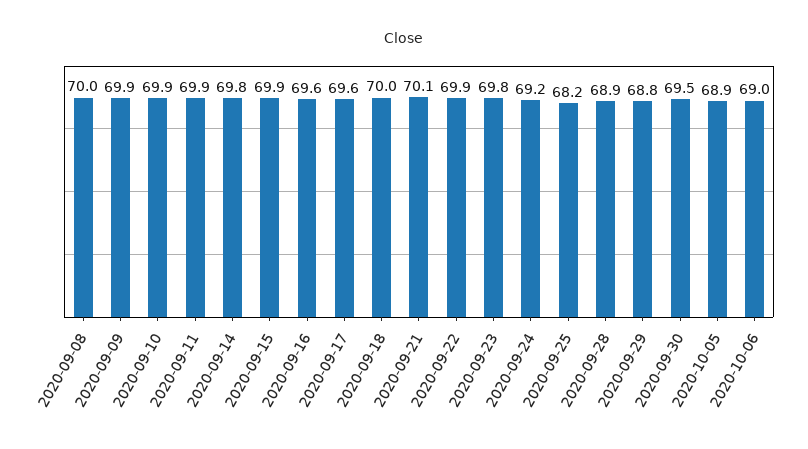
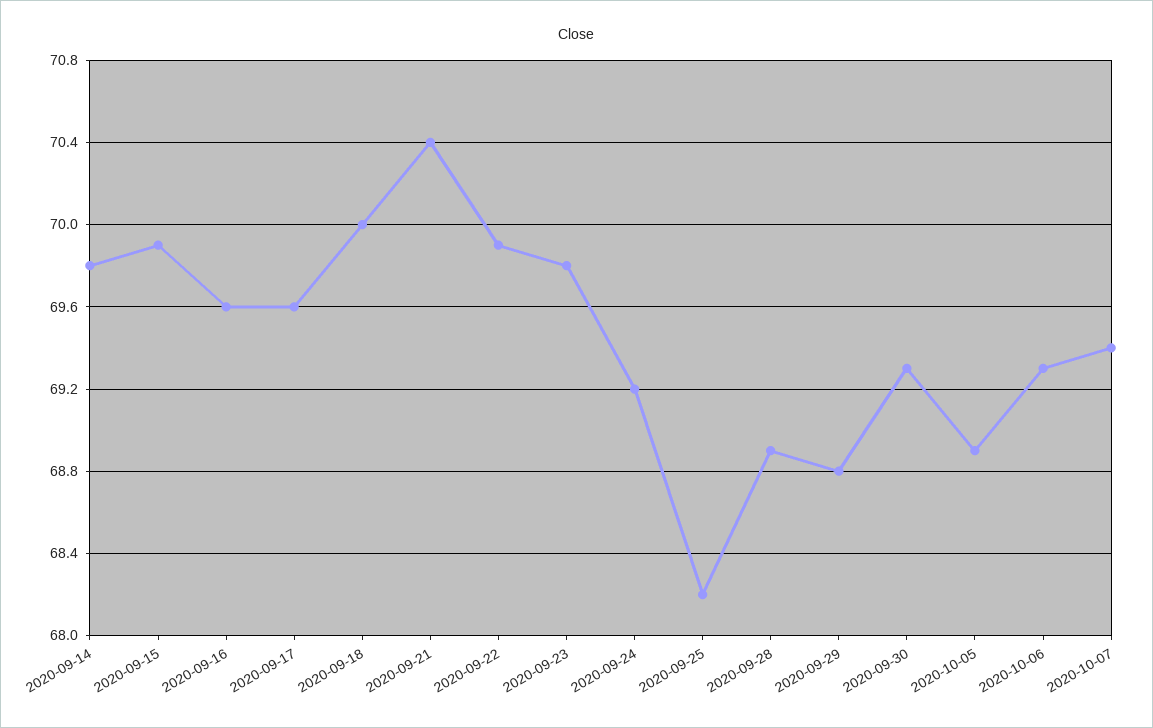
2020-09-08: 70 -> none
2020-09-09: 69.9 -> none
2020-09-10: 69.9 -> none
2020-09-11: 69.9 -> none
2020-09-21: 70.1 -> 70.4
2020-09-30: 69.5 -> 69.3
2020-10-06: 69 -> 69.3
2020-10-07: none -> 69.4

